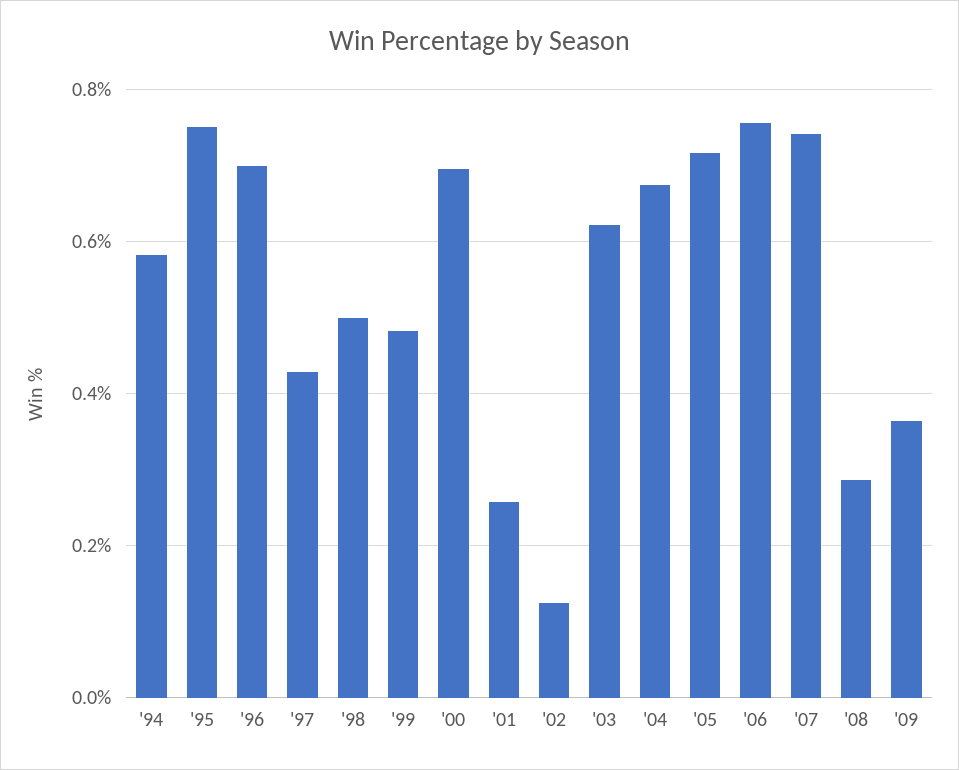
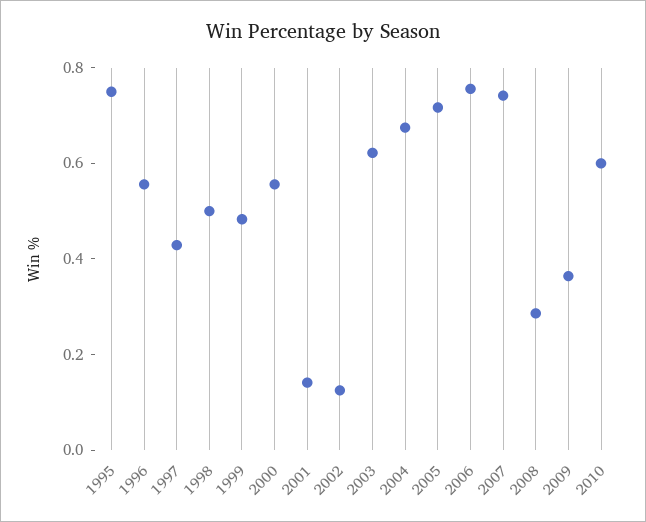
'94: 0.58 -> none
'96: 0.7 -> 0.55
'00: 0.7 -> 0.55
'01: 0.26 -> 0.15
2010: none -> 0.6

